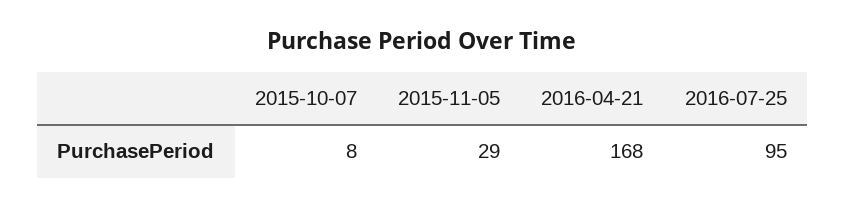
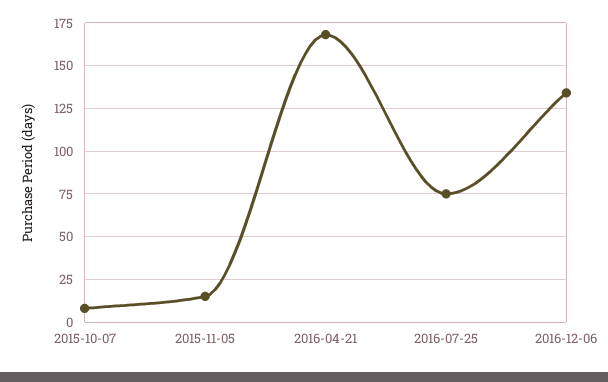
2015-11-05: 29 -> 15
2016-07-25: 95 -> 75
2016-12-06: none -> 135

